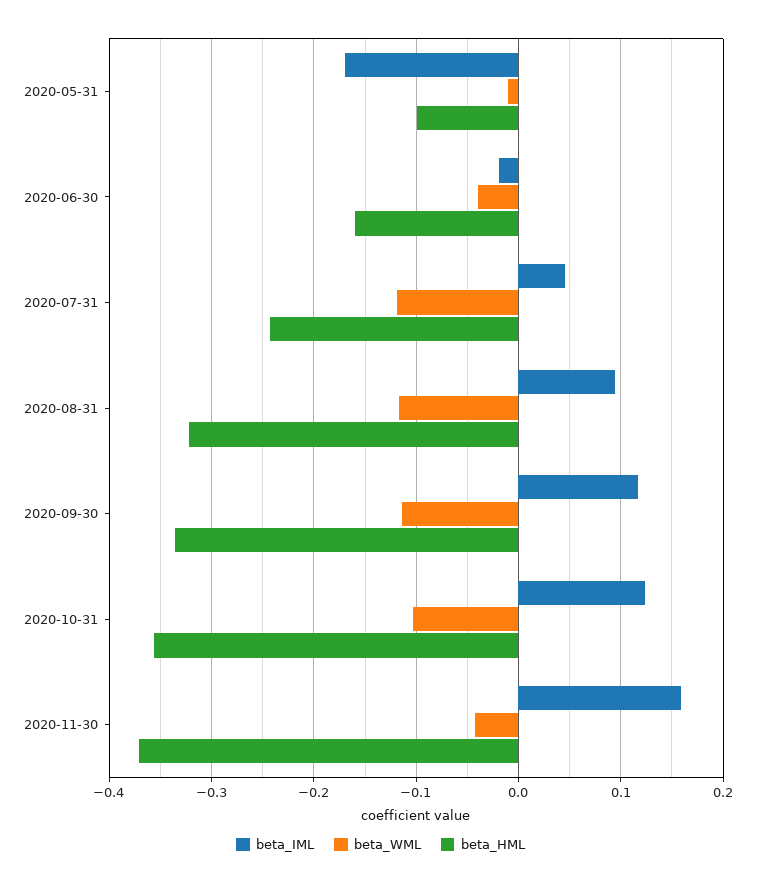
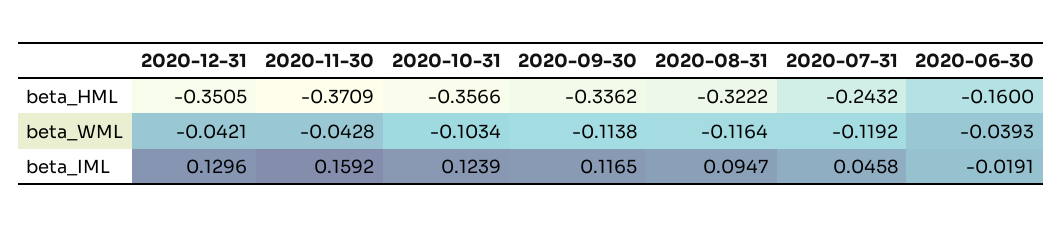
beta_IML, 2020-05-31: -0.17 -> none
beta_WML, 2020-05-31: -0.01 -> none
beta_HML, 2020-05-31: -0.1 -> none
beta_HML, 2020-12-31: none -> -0.3505
beta_WML, 2020-12-31: none -> -0.0421
beta_IML, 2020-12-31: none -> 0.1296

